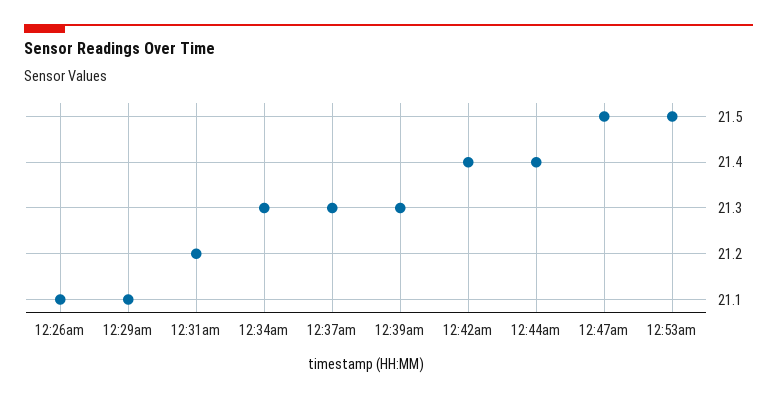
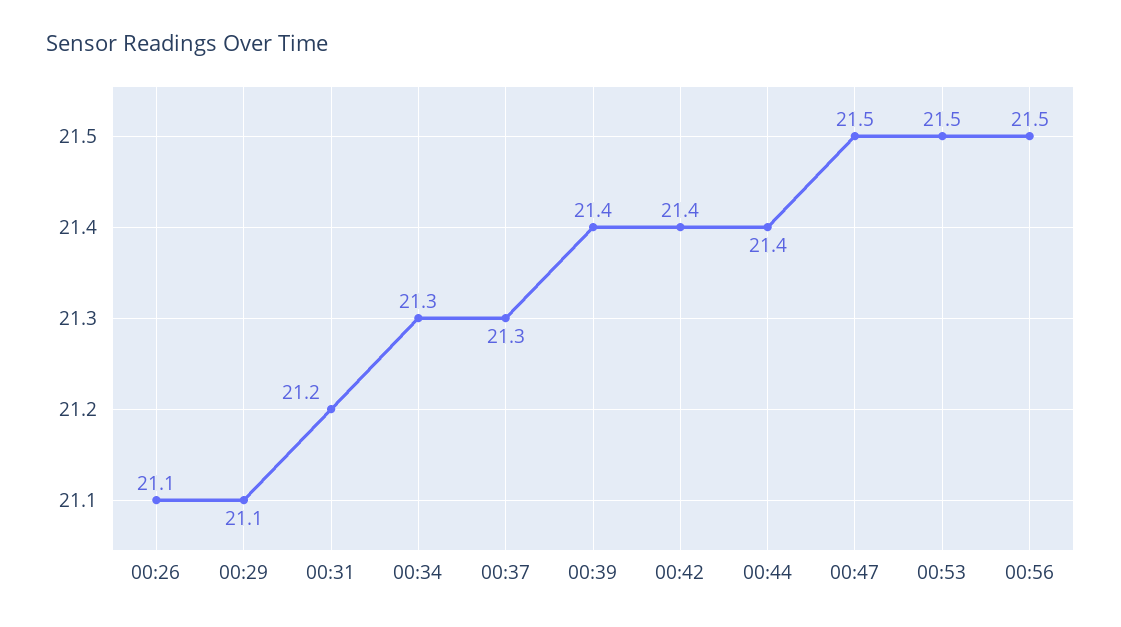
12:39am: 21.3 -> 21.4
00:56: none -> 21.5

